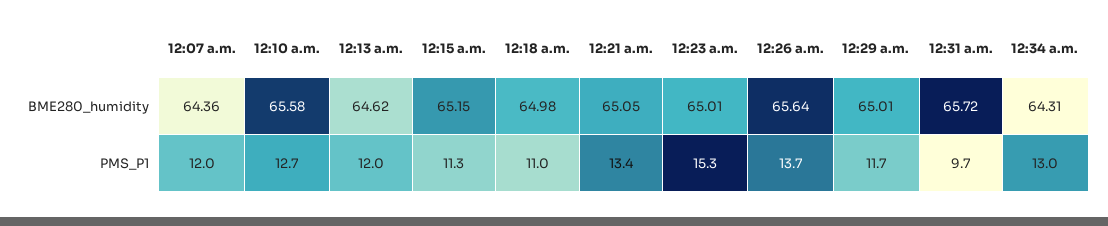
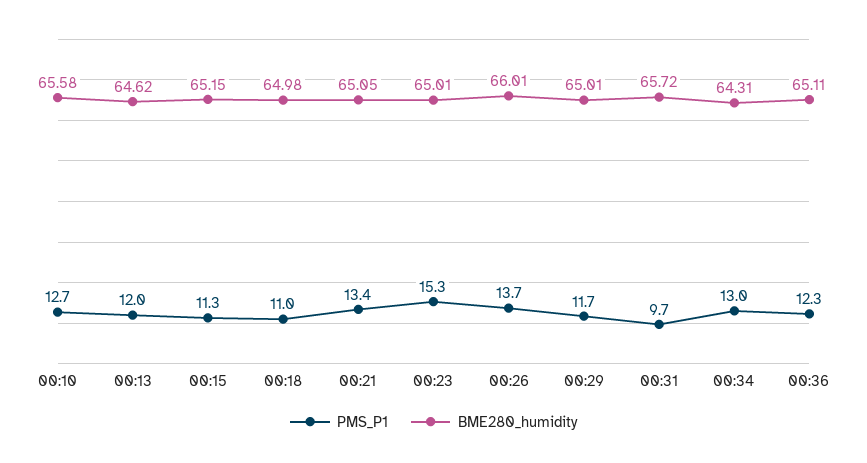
BME280_humidity, 12:07 a.m.: 64.36 -> none
BME280_humidity, 12:26 a.m.: 65.64 -> 66.01
PMS_P1, 12:07 a.m.: 12 -> none
PMS_P1, 00:36: none -> 12.3
BME280_humidity, 00:36: none -> 65.11

